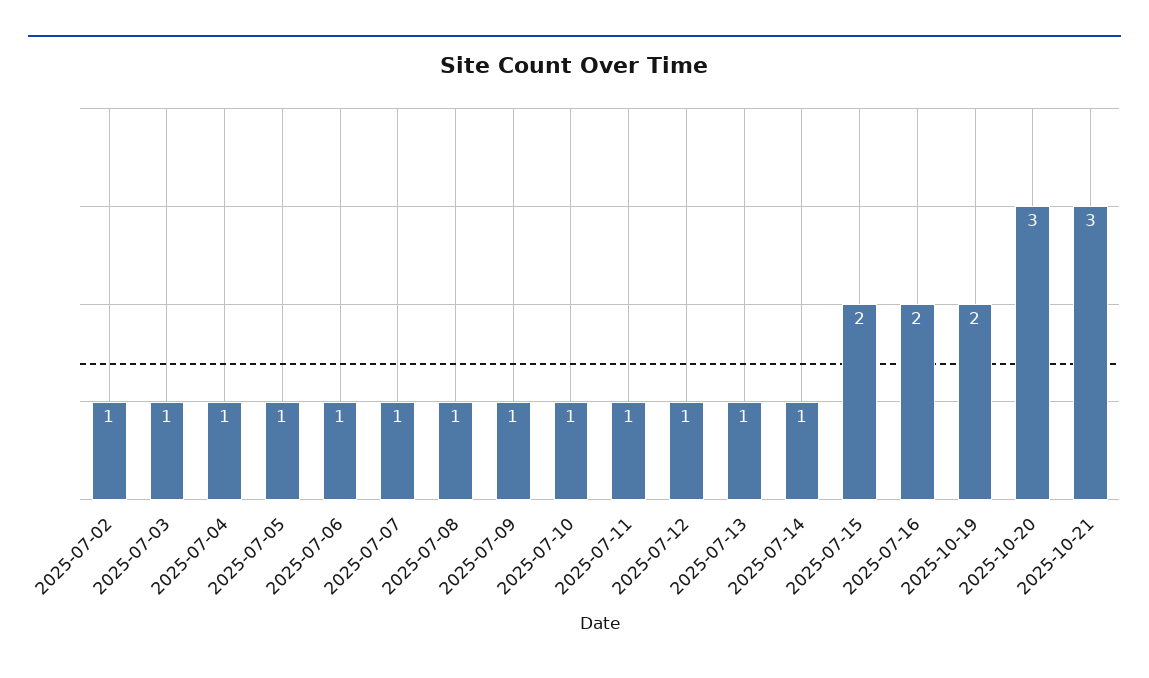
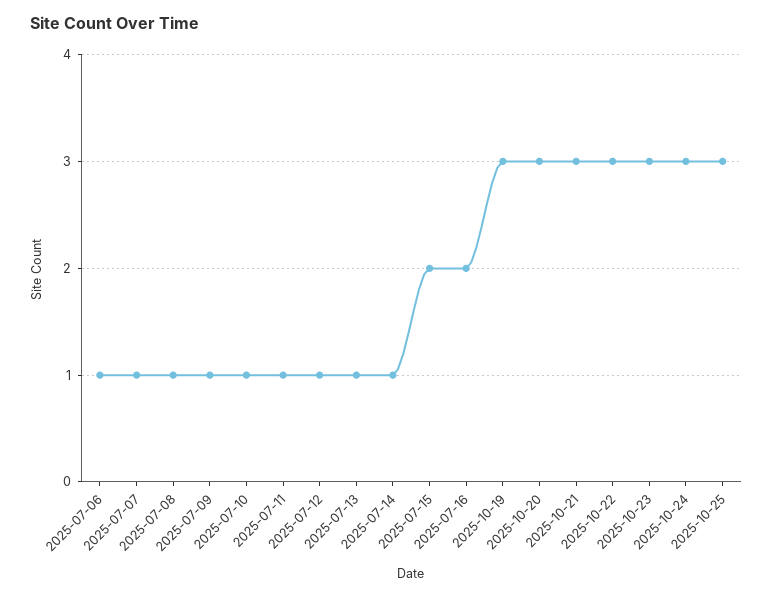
2025-07-02: 1 -> none
2025-07-03: 1 -> none
2025-07-04: 1 -> none
2025-07-05: 1 -> none
2025-10-19: 2 -> 3
2025-10-22: none -> 3
2025-10-23: none -> 3
2025-10-24: none -> 3
2025-10-25: none -> 3

